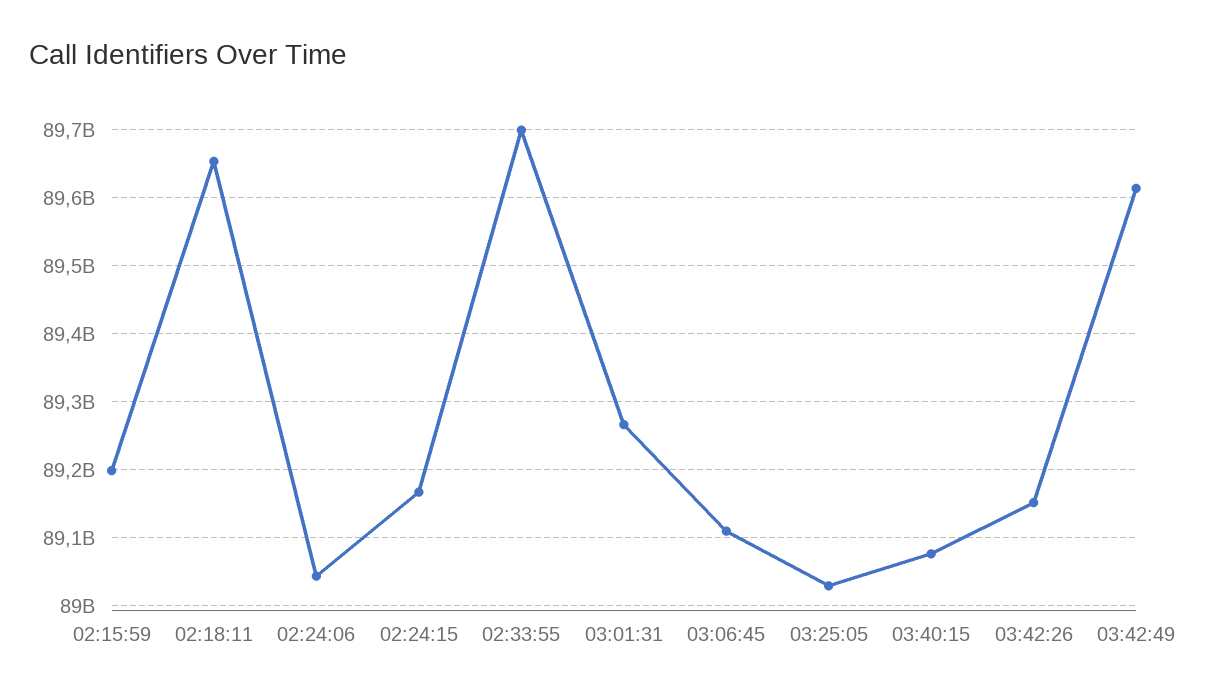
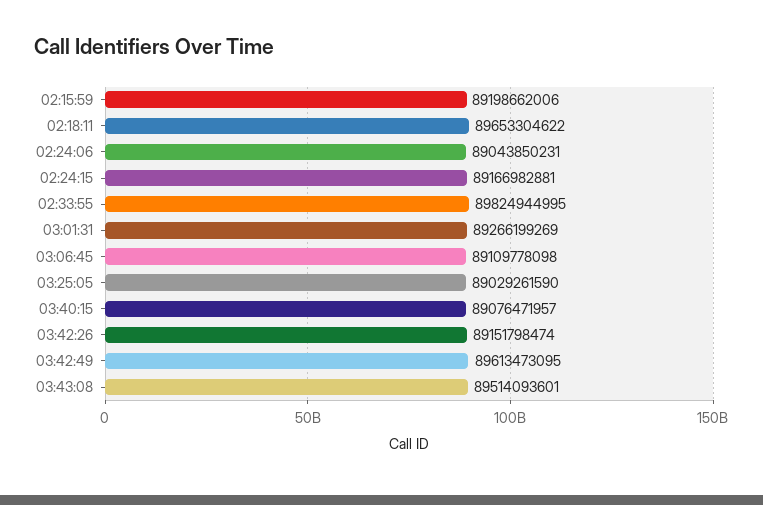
02:33:55: 89700000000 -> 89824944995
03:43:08: none -> 89514093601

